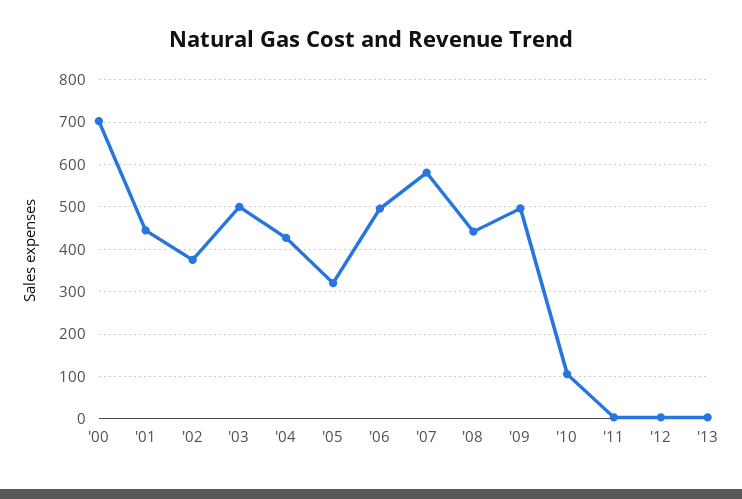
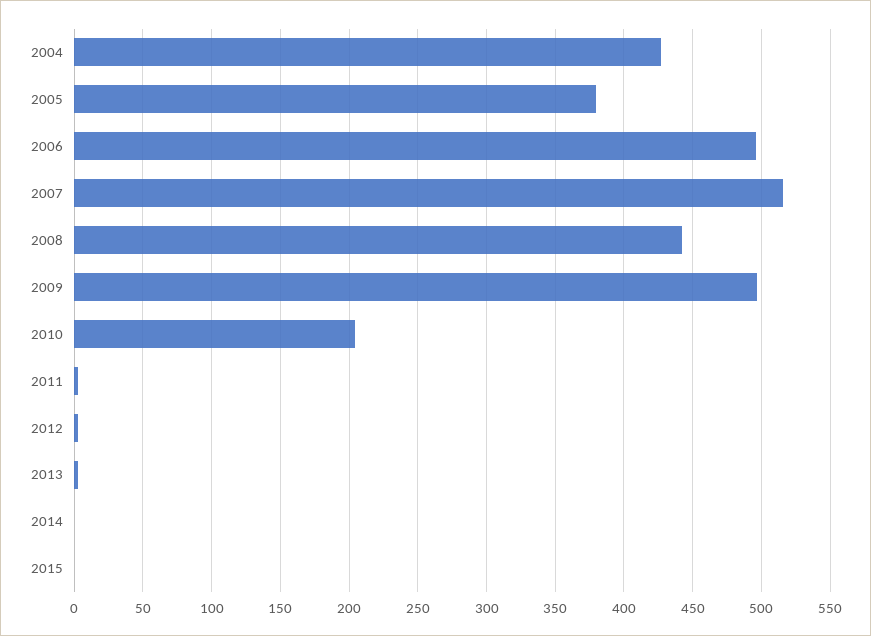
'00: 700 -> none
'01: 440 -> none
'02: 380 -> none
'03: 500 -> none
'05: 320 -> 380
'07: 580 -> 515
'10: 100 -> 205
2014: none -> 0
2015: none -> 0

